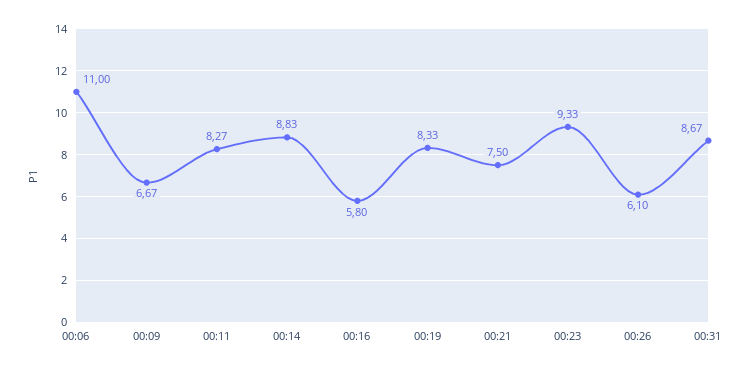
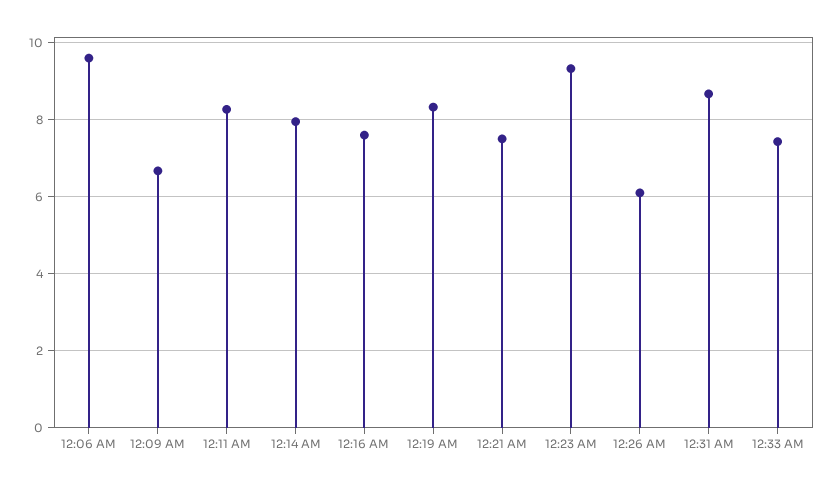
00:06: 11 -> 9.6
00:14: 8.83 -> 8
00:16: 5.8 -> 7.6
12:33 AM: none -> 7.4

